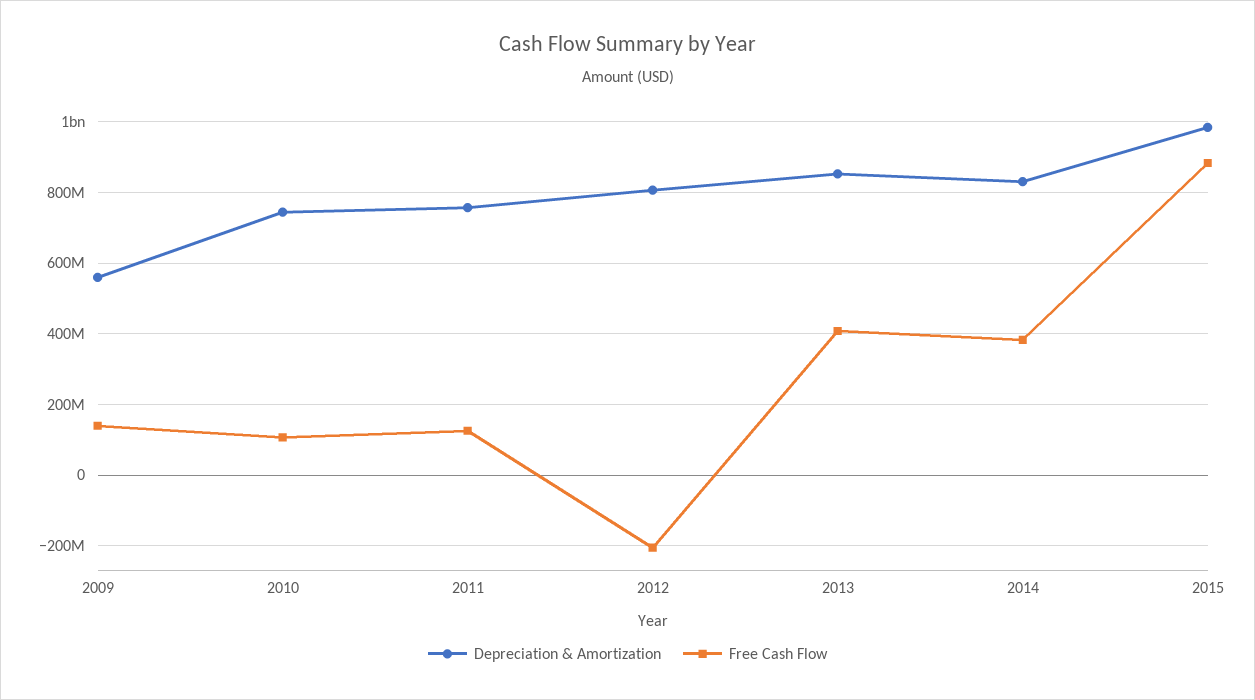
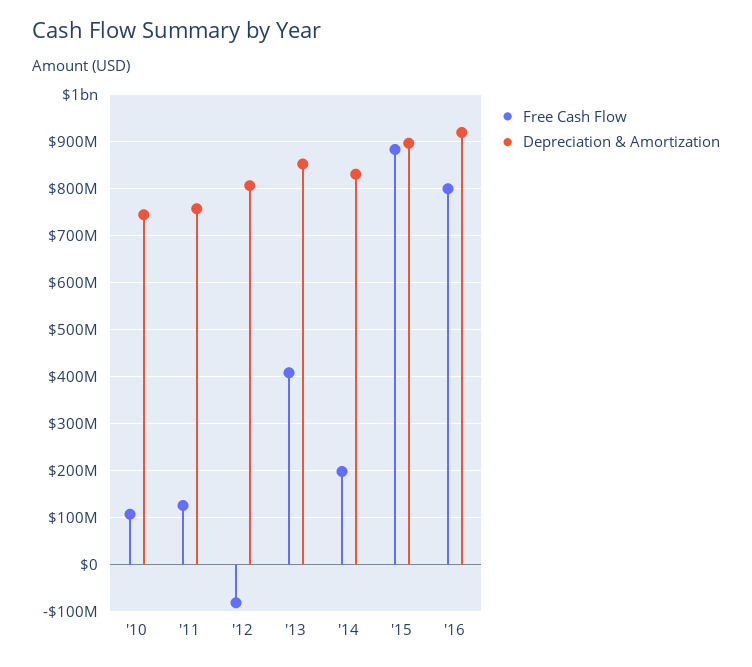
Depreciation & Amortization, 2009: 560000000 -> none
Free Cash Flow, 2009: 140000000 -> none
Free Cash Flow, 2012: -200000000 -> -80000000
Free Cash Flow, 2014: 380000000 -> 200000000
Depreciation & Amortization, 2015: 980000000 -> 900000000
Free Cash Flow, '16: none -> 800000000
Depreciation & Amortization, '16: none -> 920000000

